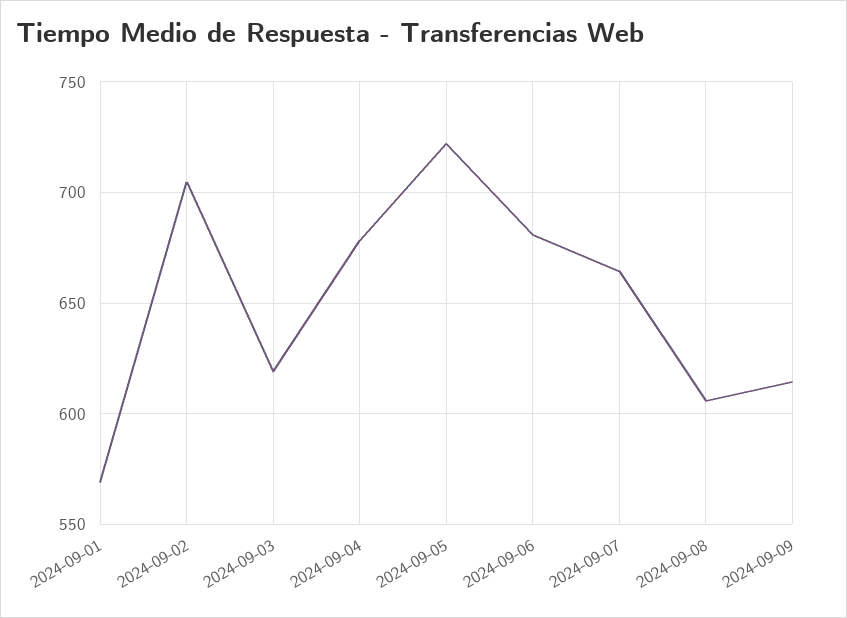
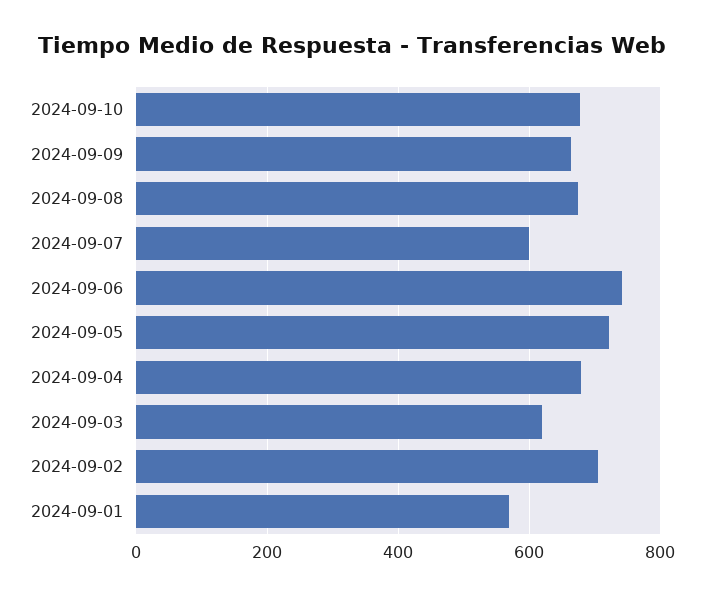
2024-09-06: 680 -> 740
2024-09-07: 665 -> 600
2024-09-08: 605 -> 680
2024-09-09: 615 -> 660
2024-09-10: none -> 680

